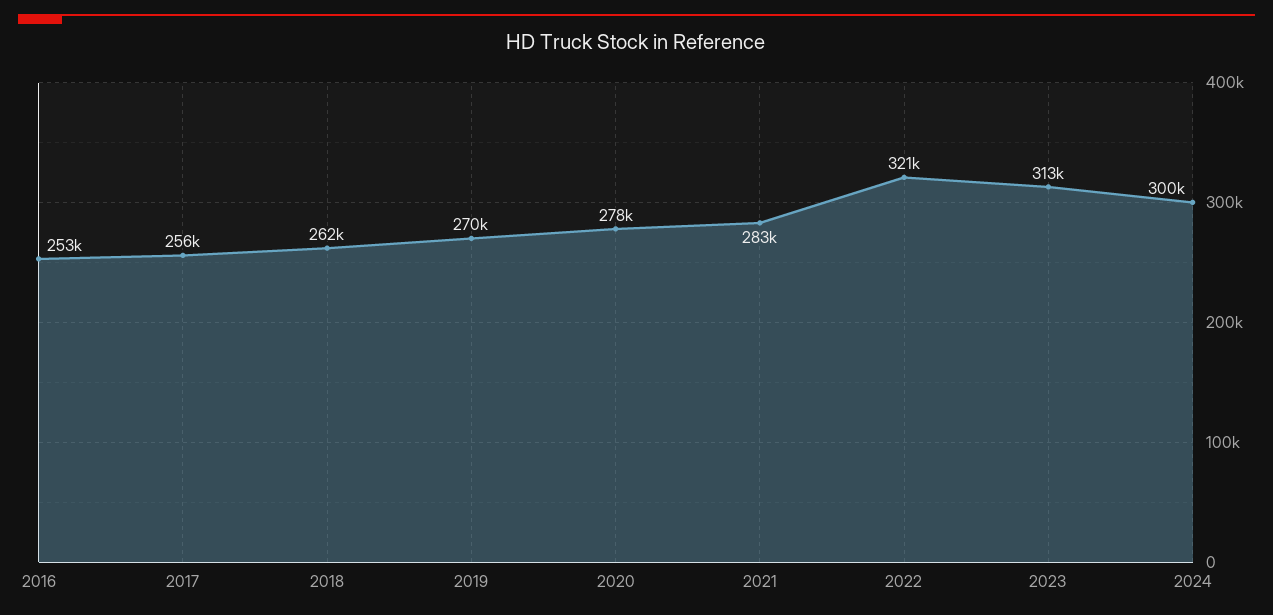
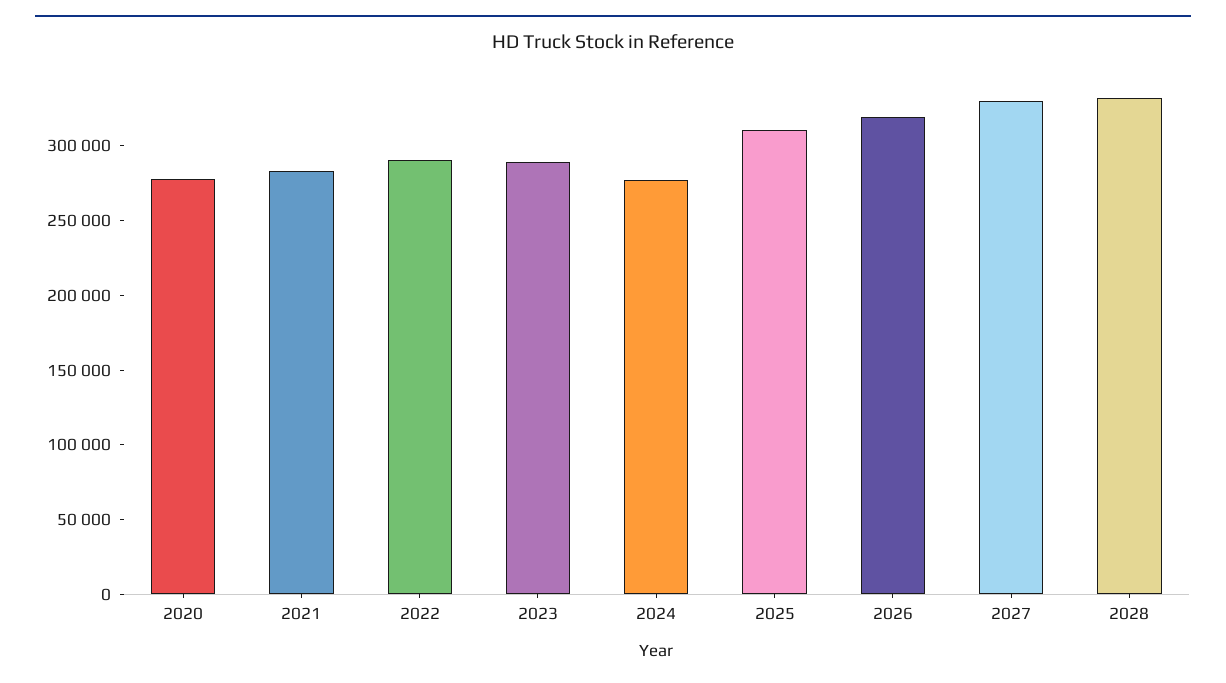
2016: 253000 -> none
2017: 256000 -> none
2018: 262000 -> none
2019: 270000 -> none
2022: 321000 -> 290000
2023: 313000 -> 290000
2024: 300000 -> 280000
2025: none -> 310000
2026: none -> 320000
2027: none -> 330000
2028: none -> 330000

